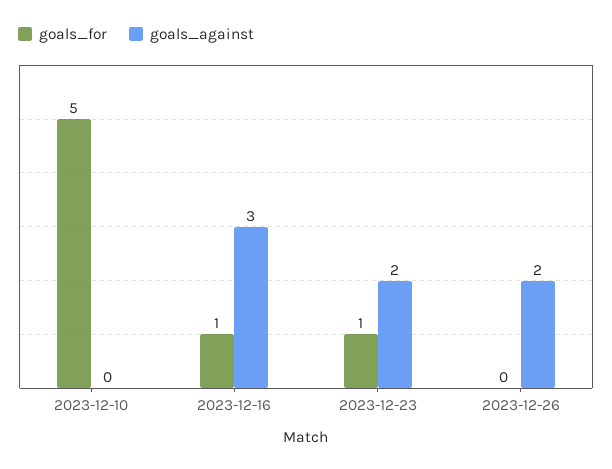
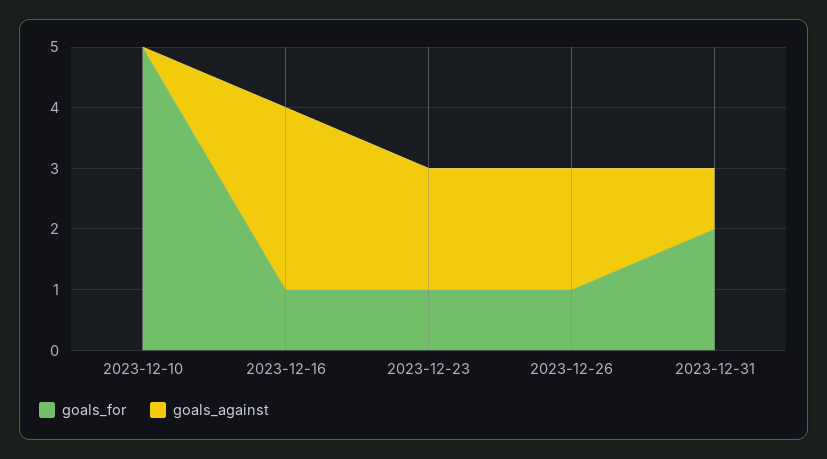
goals_for, 2023-12-26: 0 -> 1
goals_for, 2023-12-31: none -> 2
goals_against, 2023-12-31: none -> 1

